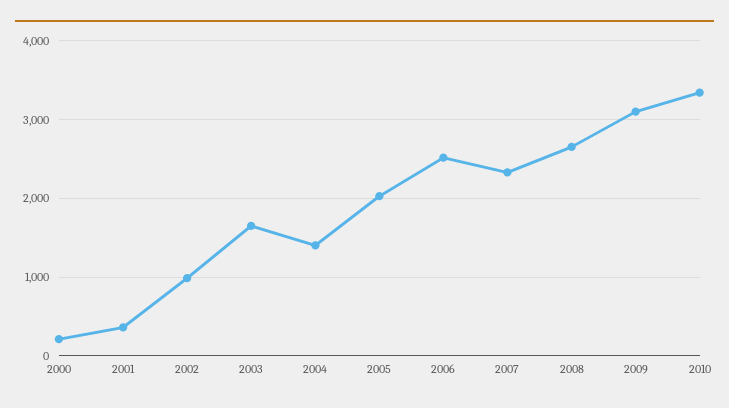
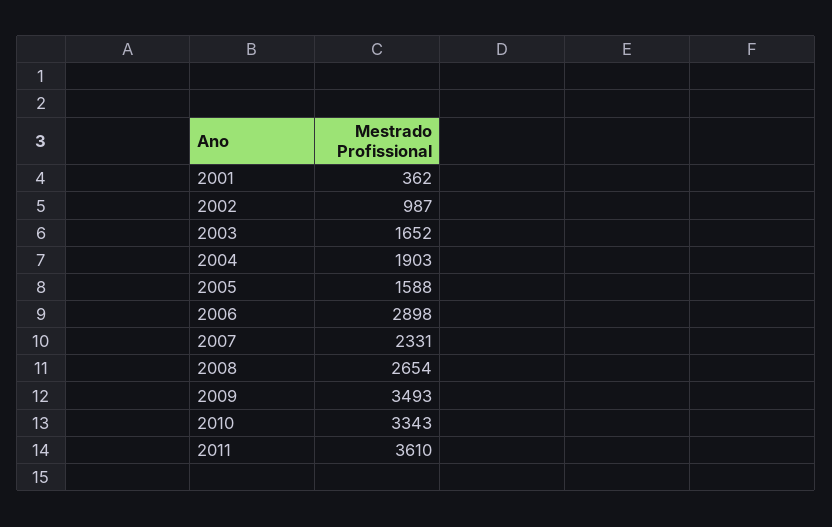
2000: 200 -> none
2004: 1400 -> 1903
2005: 2000 -> 1588
2006: 2500 -> 2898
2009: 3100 -> 3493
2011: none -> 3610

